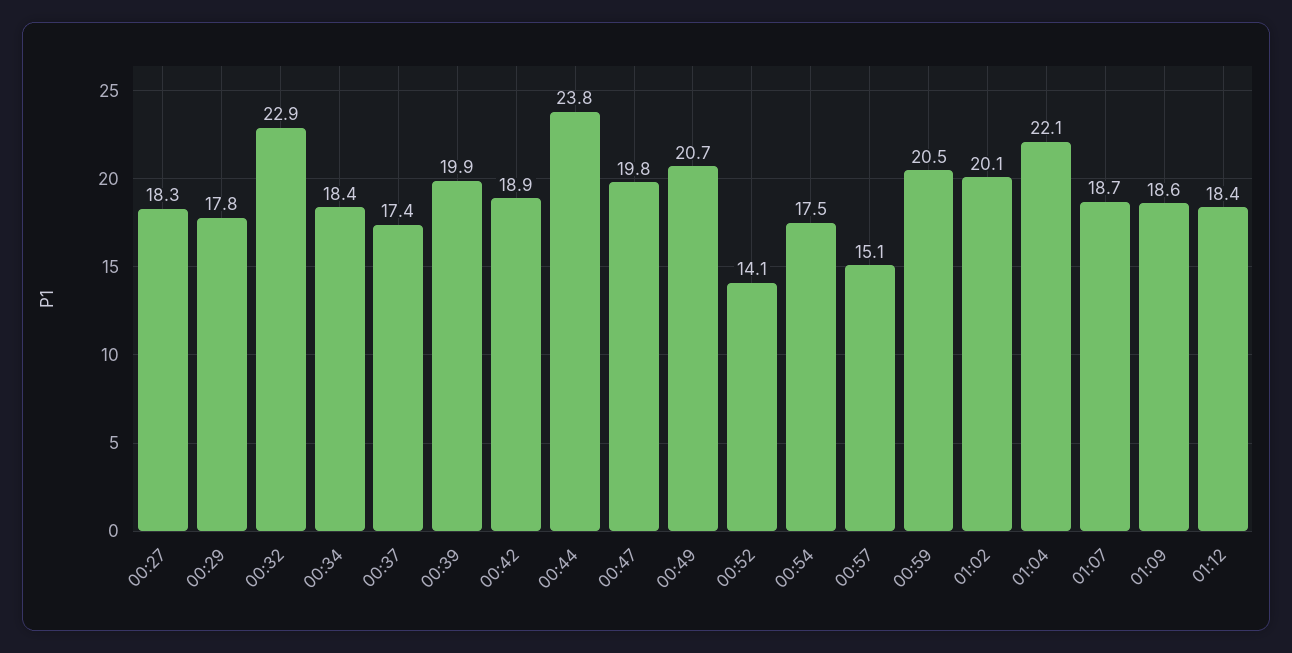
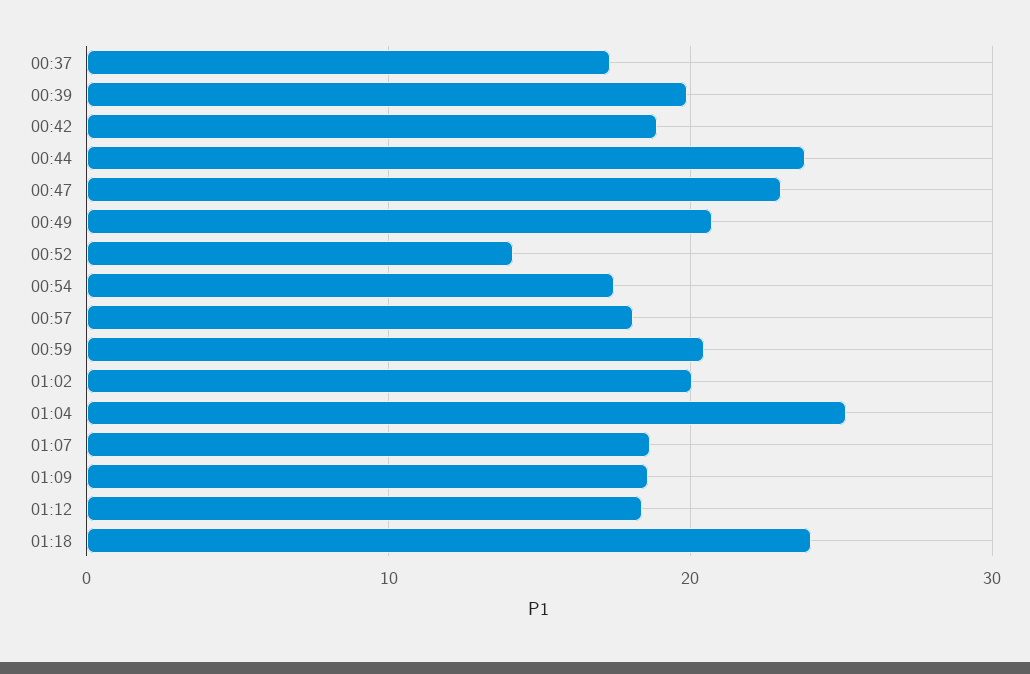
00:27: 18.3 -> none
00:29: 17.8 -> none
00:32: 22.9 -> none
00:34: 18.4 -> none
00:47: 19.8 -> 23
00:57: 15.1 -> 18
01:04: 22.1 -> 25
01:18: none -> 24

